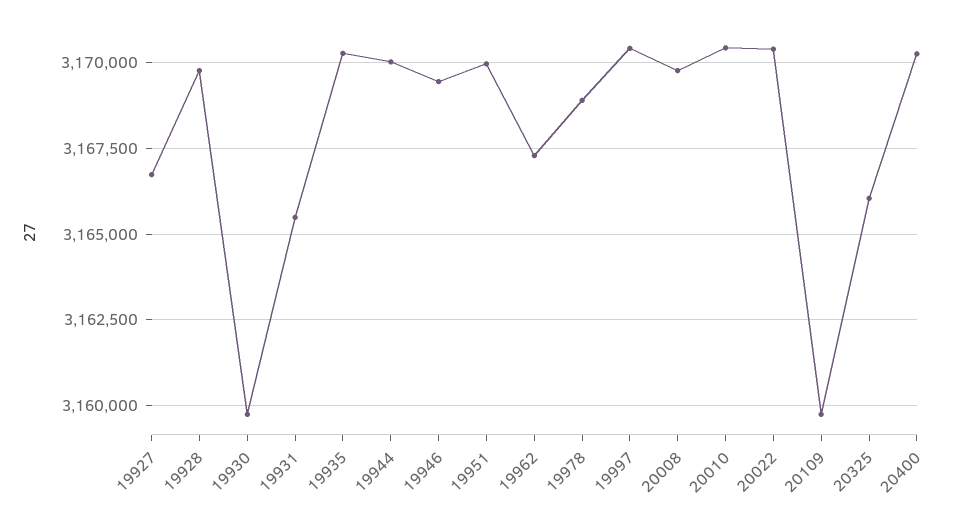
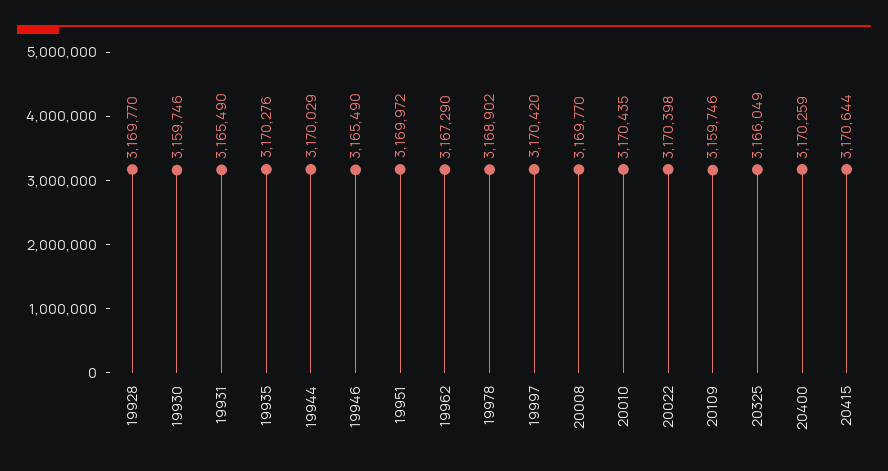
19927: 3166750 -> none
19946: 3169500 -> 3165490
20415: none -> 3170644

